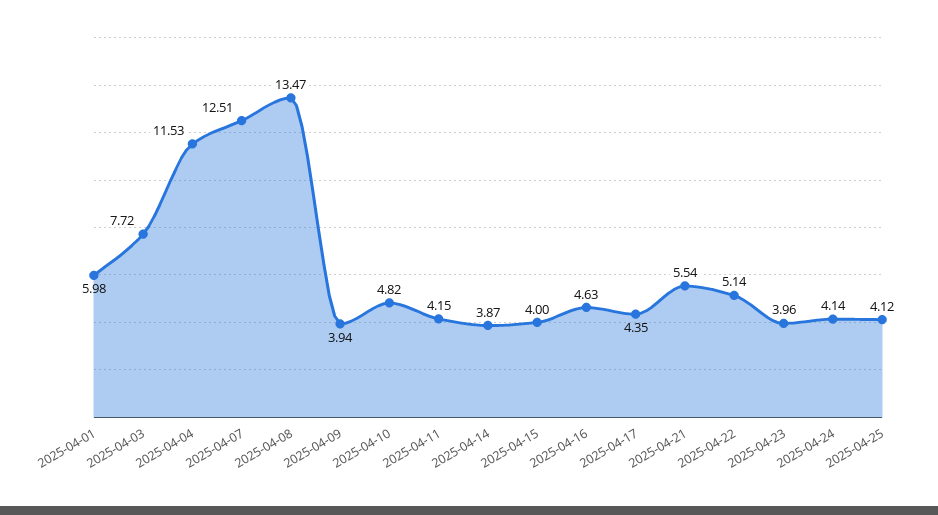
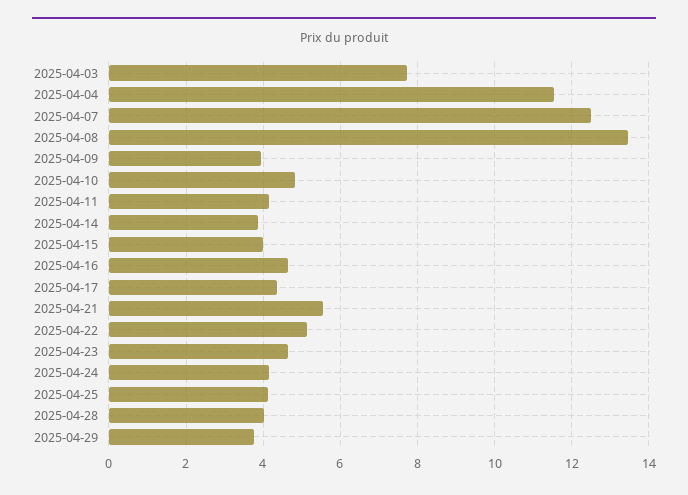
2025-04-01: 5.98 -> none
2025-04-23: 3.96 -> 4.6
2025-04-28: none -> 4
2025-04-29: none -> 3.8

